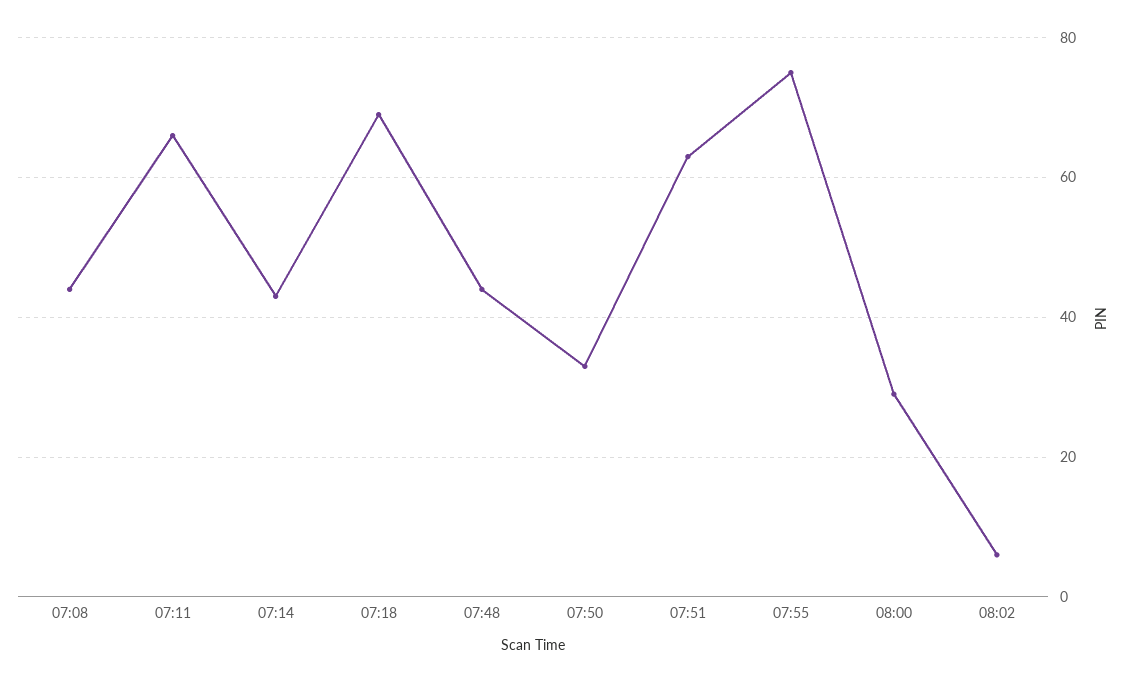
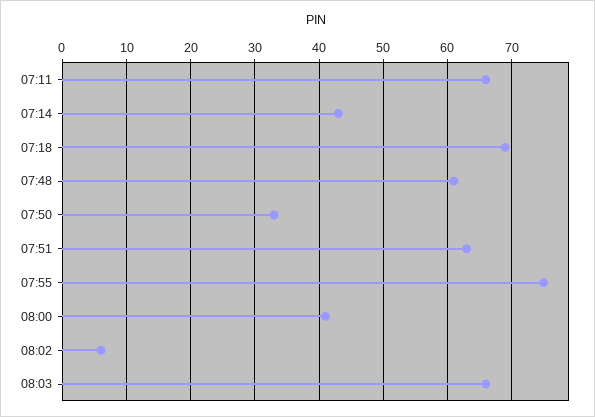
07:08: 45 -> none
07:48: 45 -> 61
08:00: 30 -> 41
08:03: none -> 66

